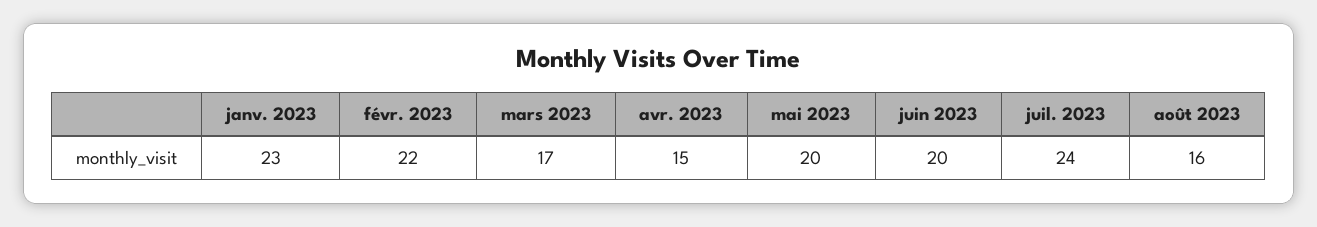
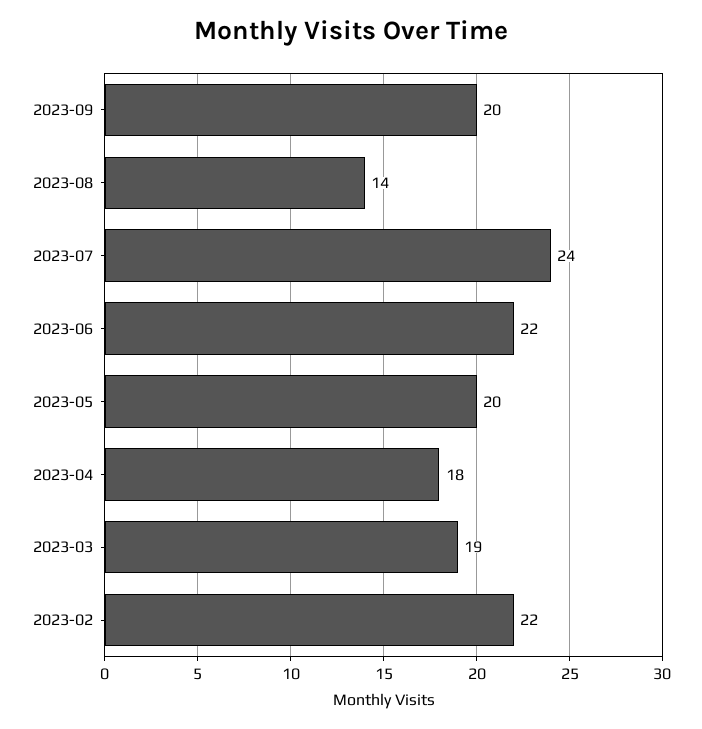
janv. 2023: 23 -> none
mars 2023: 17 -> 19
avr. 2023: 15 -> 18
juin 2023: 20 -> 22
août 2023: 16 -> 14
2023-09: none -> 20

